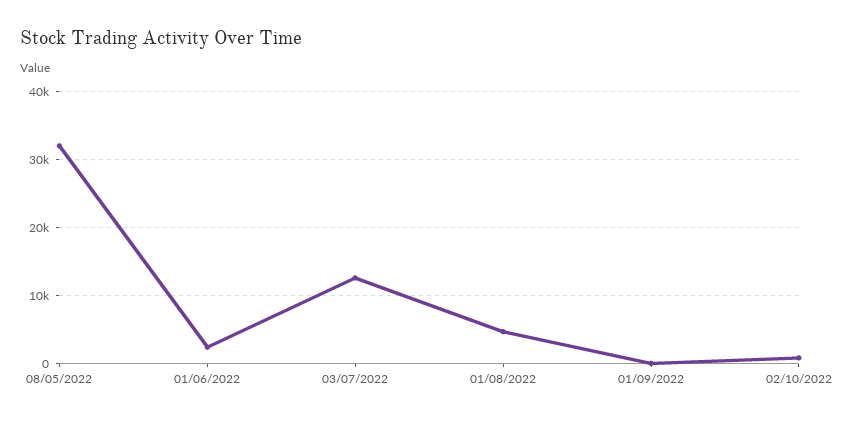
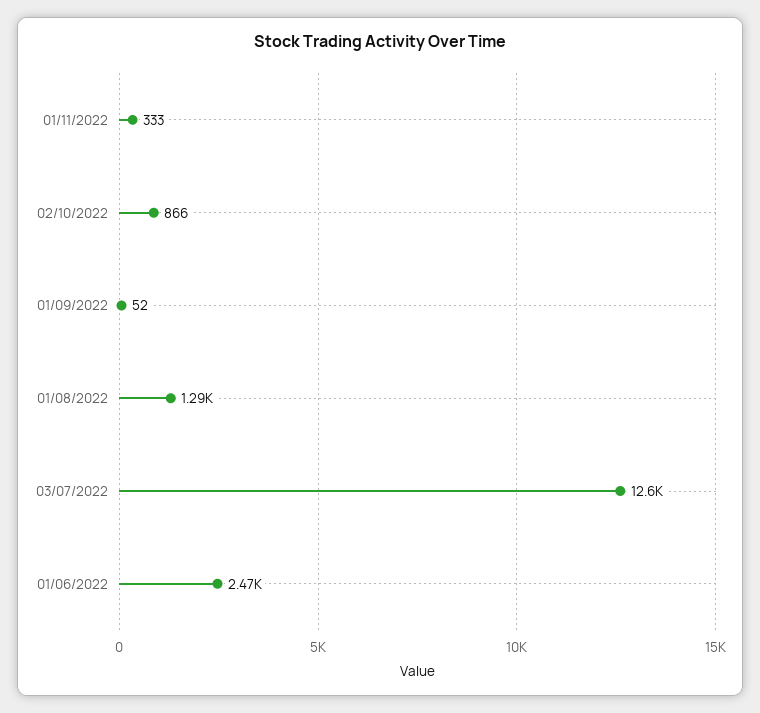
08/05/2022: 32000 -> none
01/08/2022: 5000 -> 1290
01/11/2022: none -> 333

